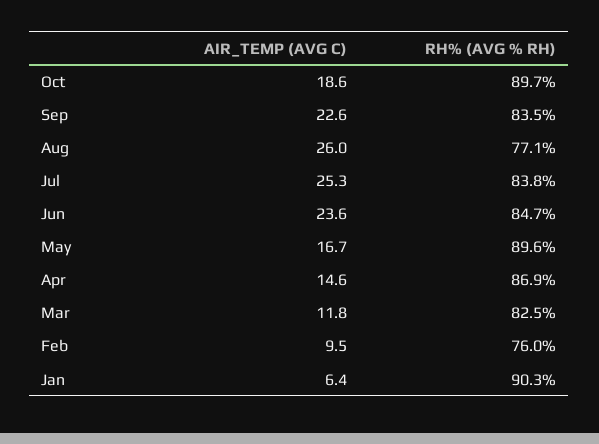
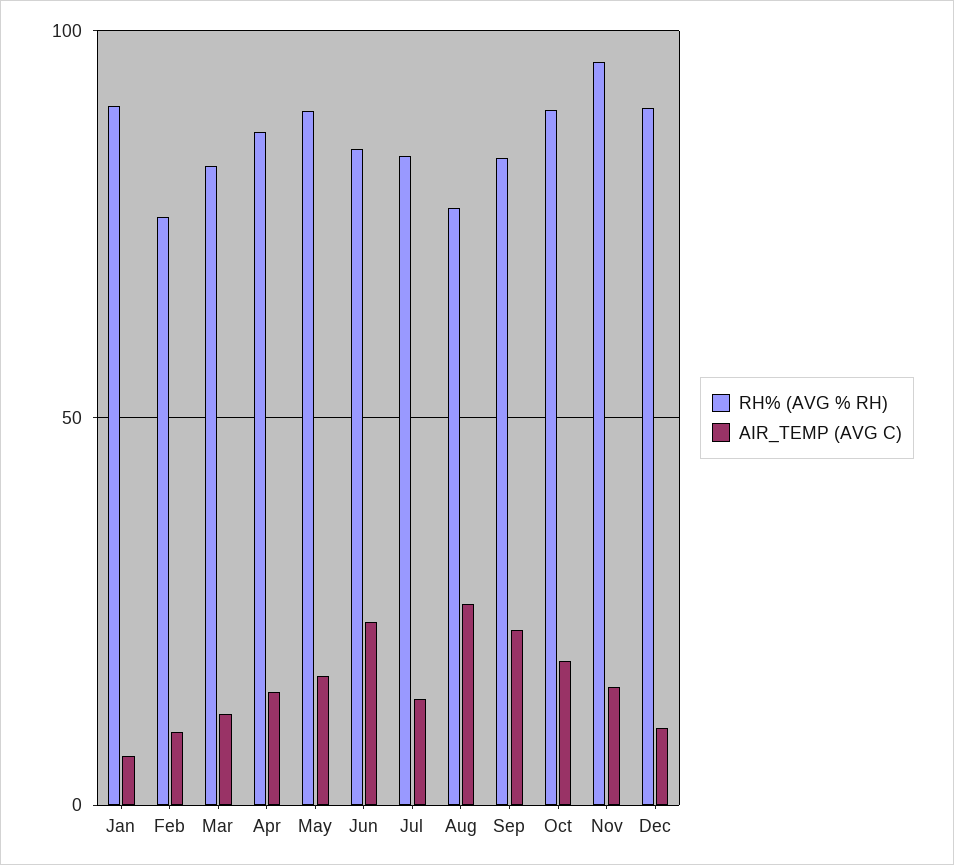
AIR_TEMP (AVG C), Jul: 25.3 -> 15
RH% (AVG % RH), Nov: none -> 95
AIR_TEMP (AVG C), Nov: none -> 15
RH% (AVG % RH), Dec: none -> 90
AIR_TEMP (AVG C), Dec: none -> 10

